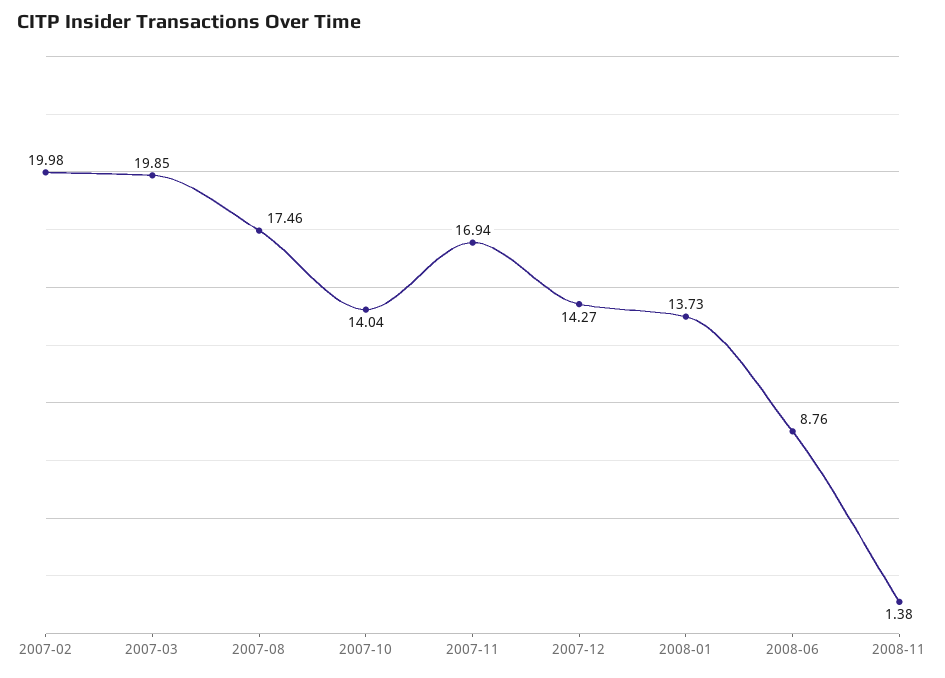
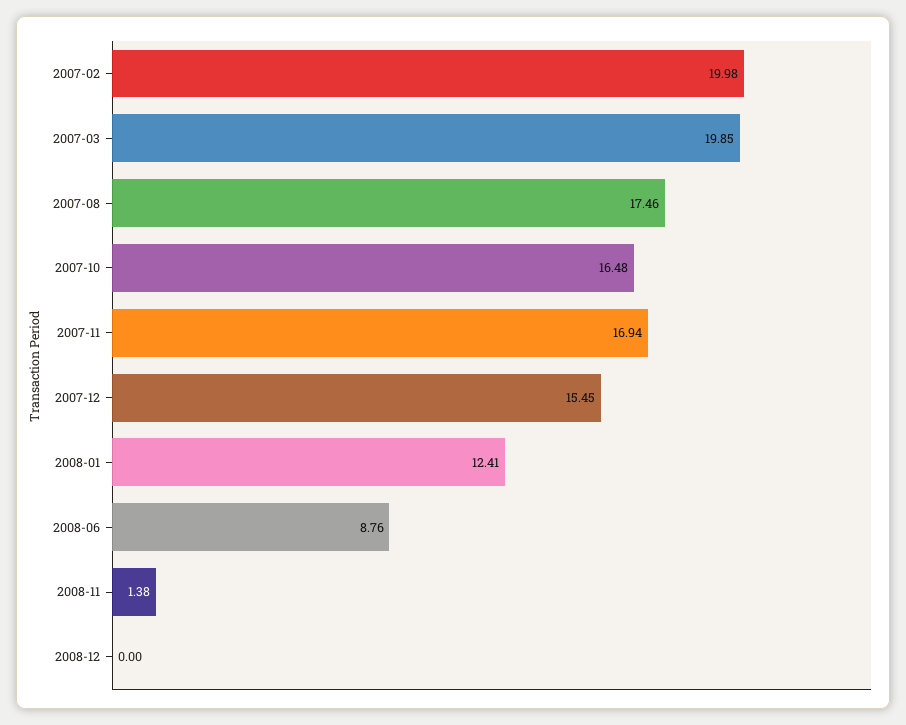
2007-10: 14.04 -> 16.48
2007-12: 14.27 -> 15.45
2008-01: 13.73 -> 12.41
2008-12: none -> 0

